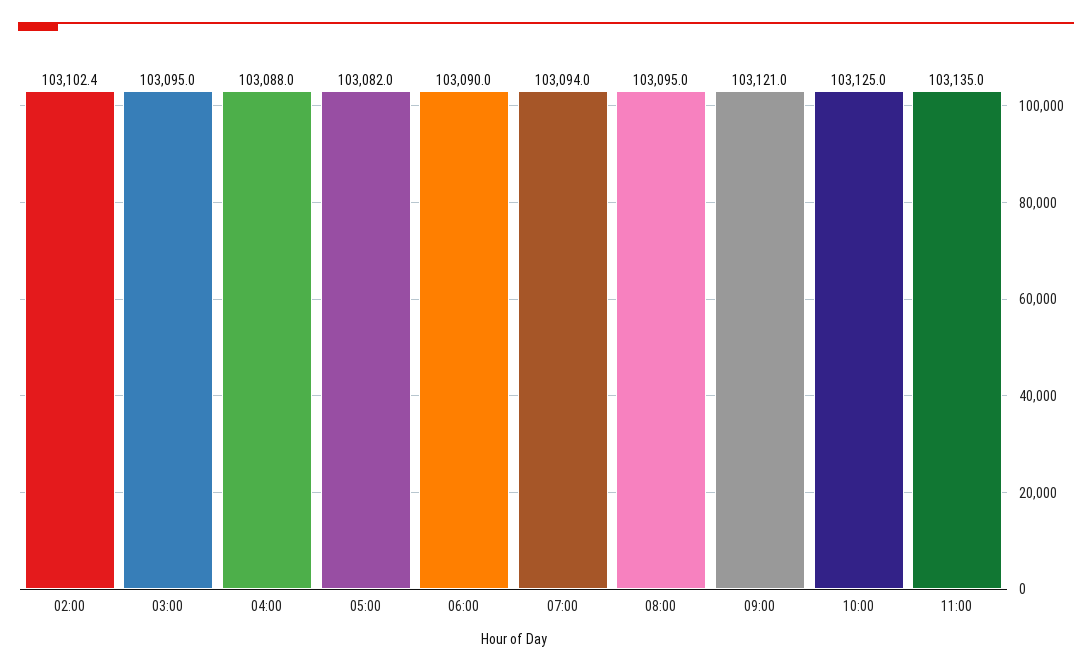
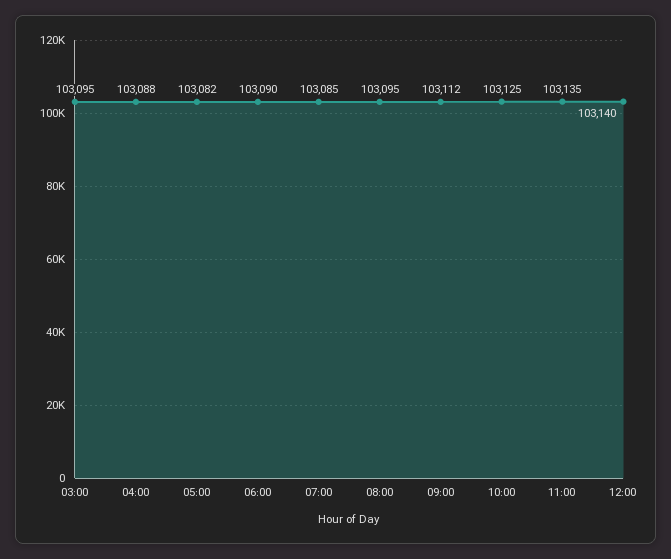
02:00: 103102.4 -> none
07:00: 103094 -> 103085
09:00: 103121 -> 103112
12:00: none -> 103140

